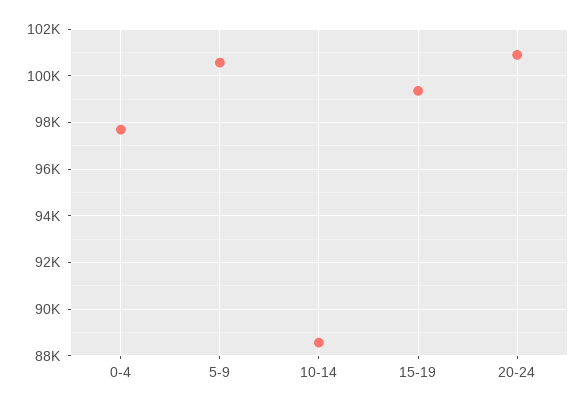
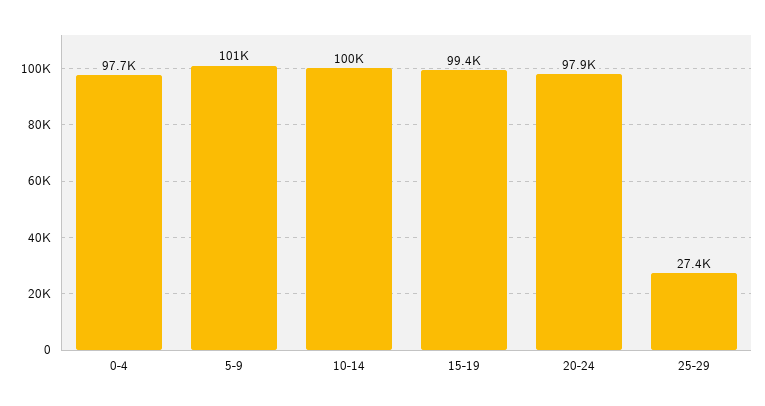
10-14: 88500 -> 100000
20-24: 101000 -> 97900
25-29: none -> 27400

